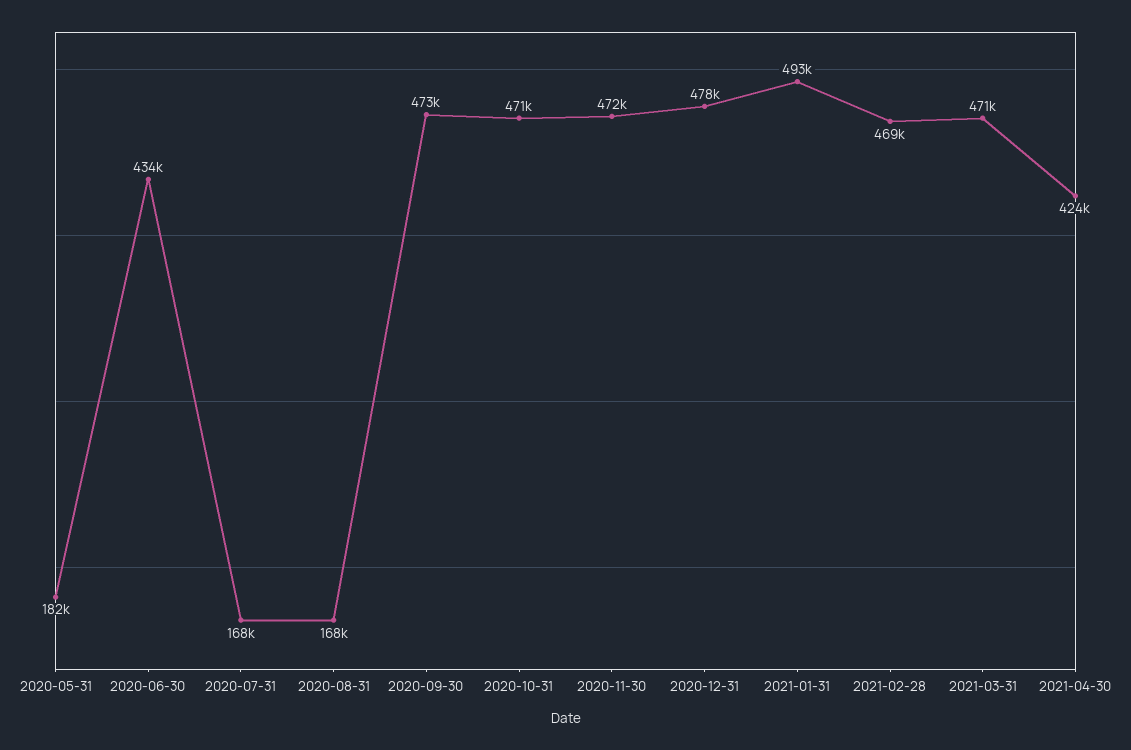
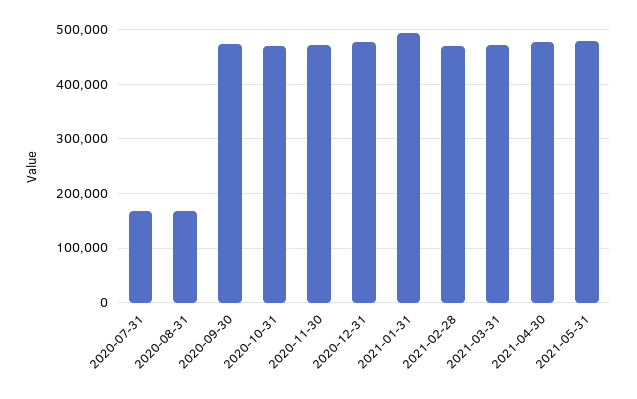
2020-05-31: 182000 -> none
2020-06-30: 434000 -> none
2021-04-30: 424000 -> 480000
2021-05-31: none -> 480000

